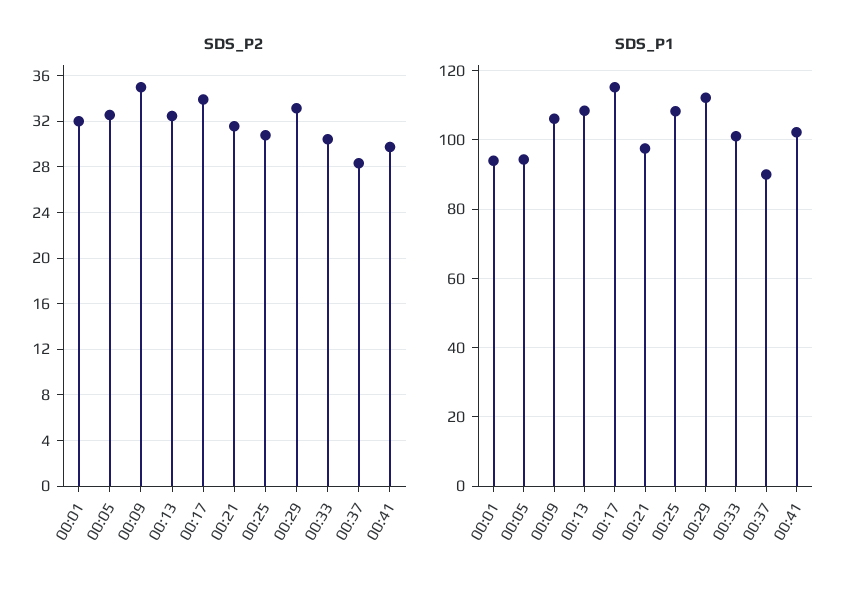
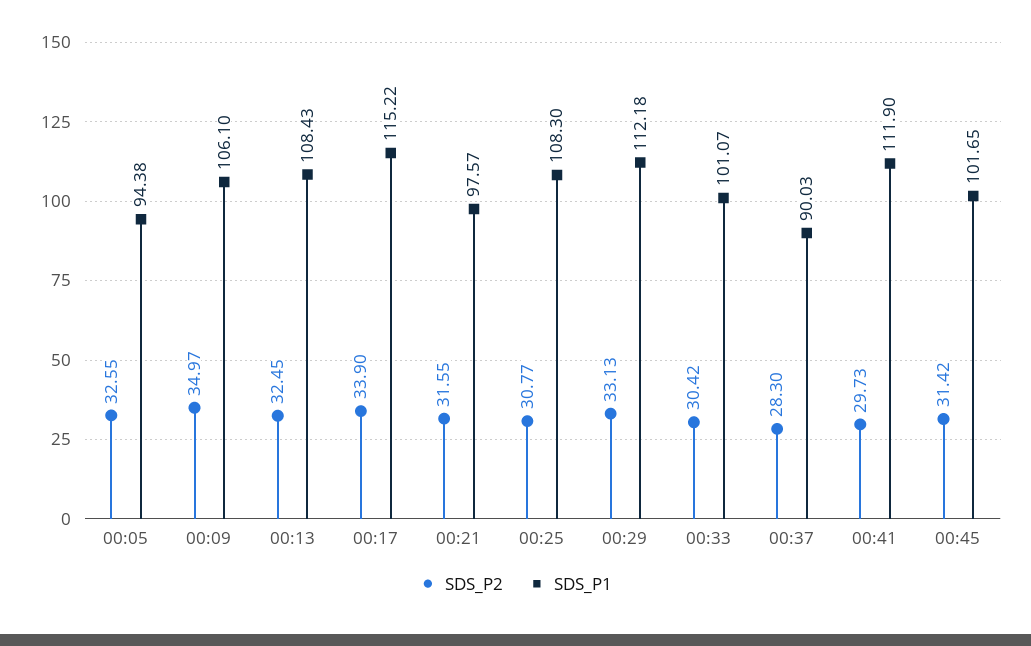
SDS_P2, 00:01: 32 -> none
SDS_P1, 00:01: 94 -> none
SDS_P1, 00:41: 102 -> 111.9
SDS_P2, 00:45: none -> 31.42
SDS_P1, 00:45: none -> 101.65

